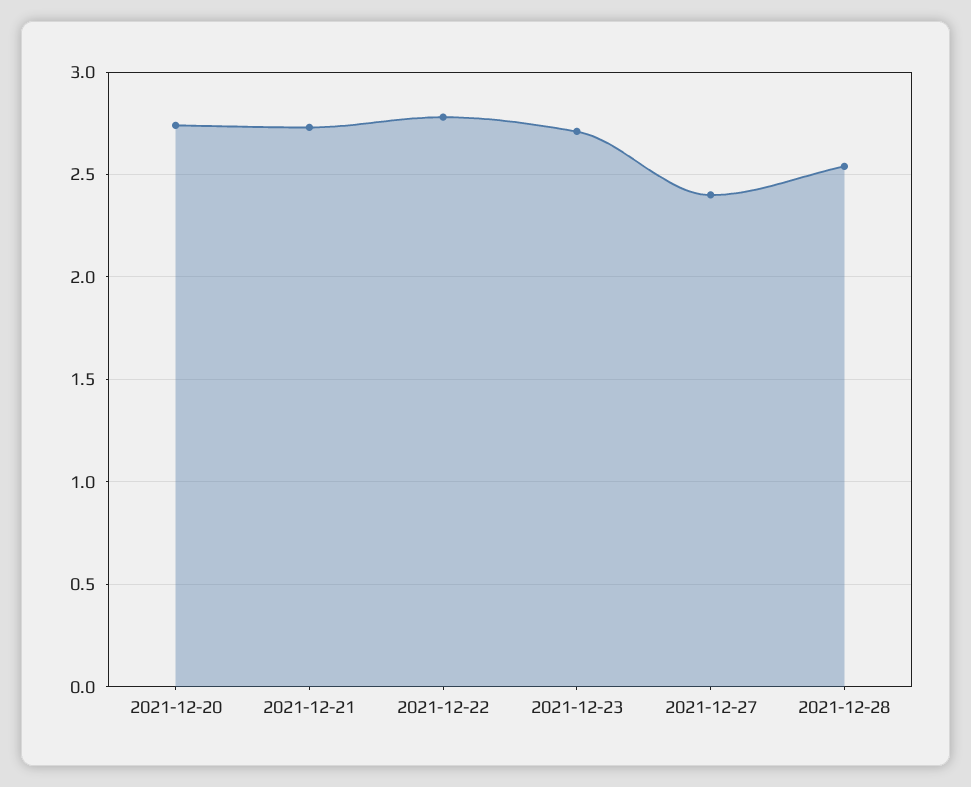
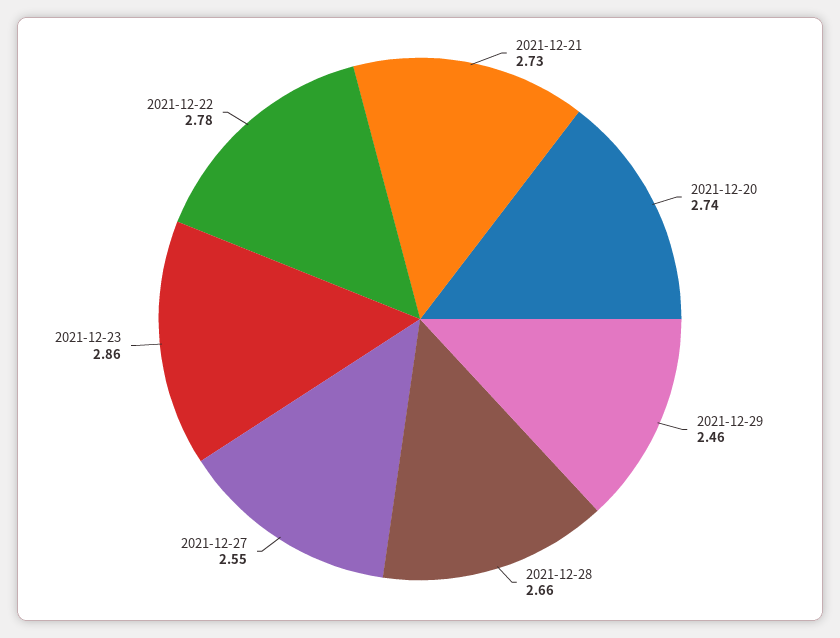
2021-12-23: 2.7 -> 2.86
2021-12-27: 2.4 -> 2.55
2021-12-28: 2.55 -> 2.66
2021-12-29: none -> 2.46

